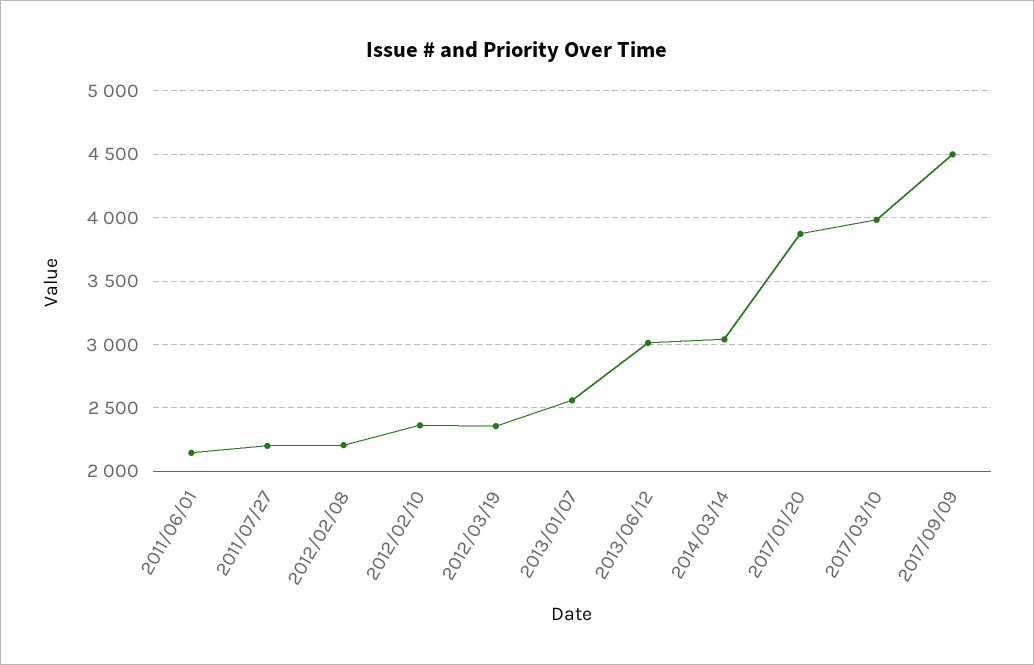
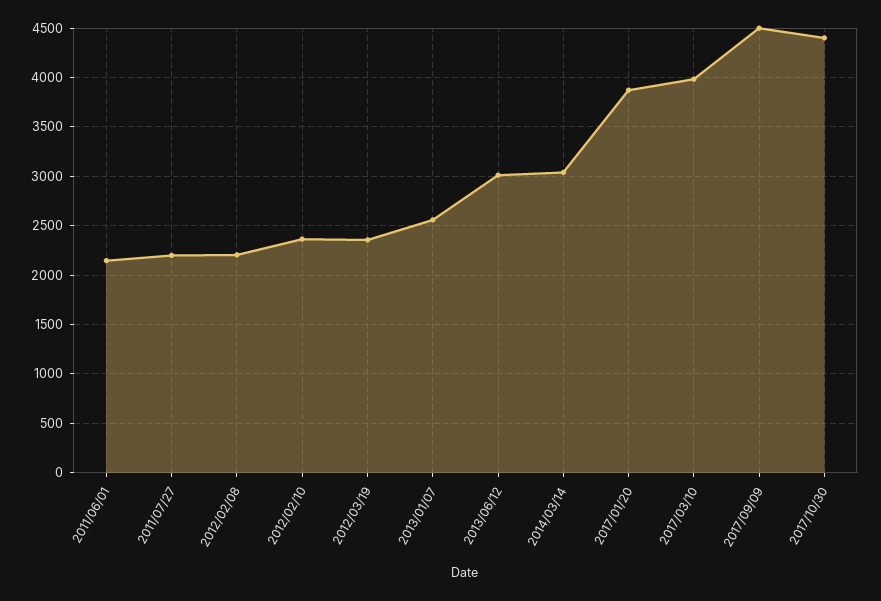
2017/10/30: none -> 4400

